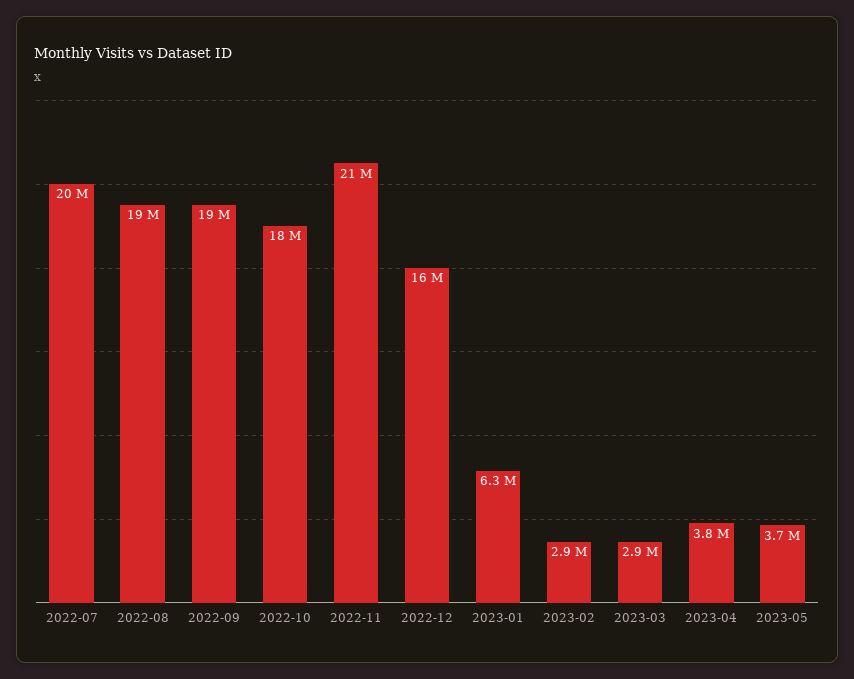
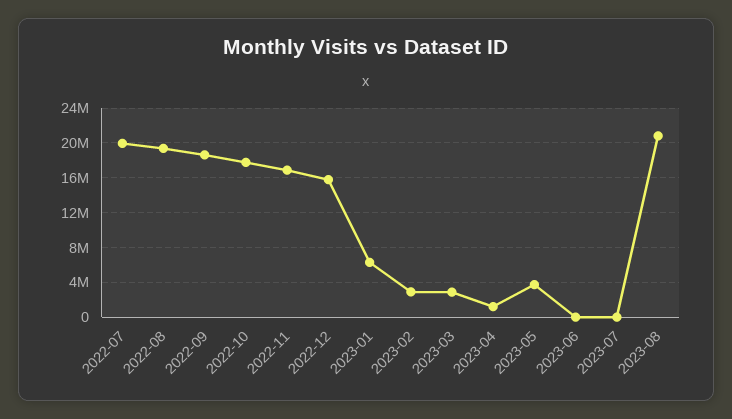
2022-11: 21000000 -> 17000000
2023-04: 3800000 -> 1000000
2023-06: none -> 0
2023-07: none -> 0
2023-08: none -> 21000000

